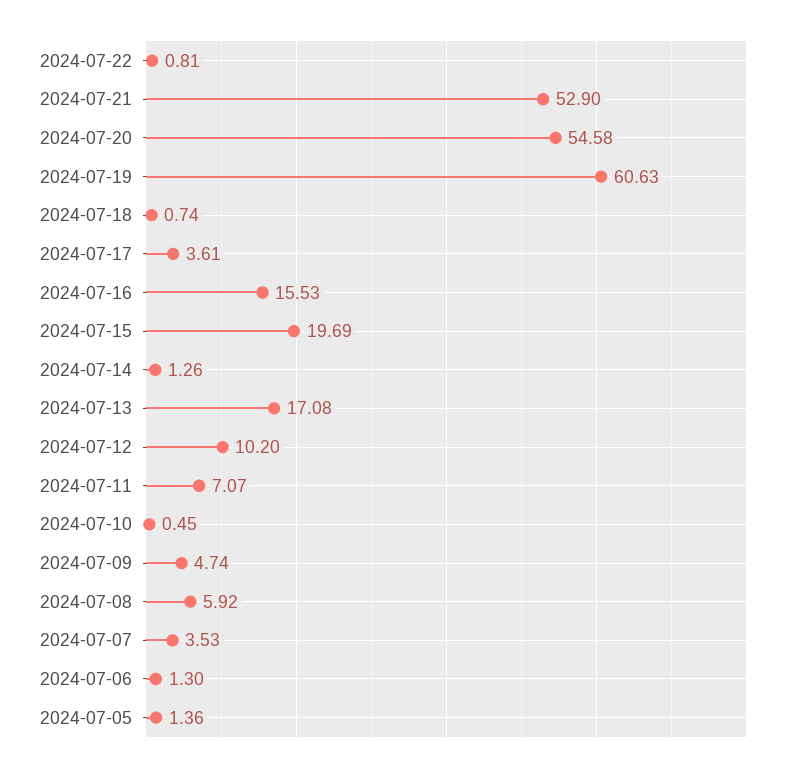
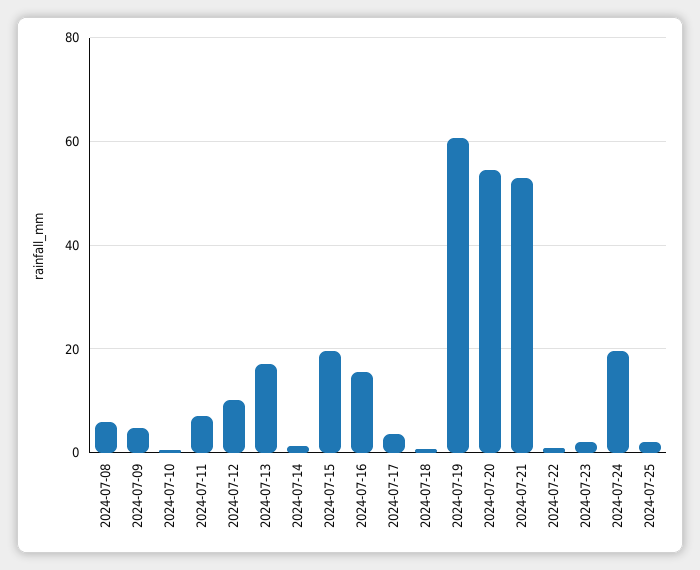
2024-07-07: 3.53 -> none
2024-07-06: 1.3 -> none
2024-07-05: 1.36 -> none
2024-07-23: none -> 2
2024-07-24: none -> 20
2024-07-25: none -> 2

